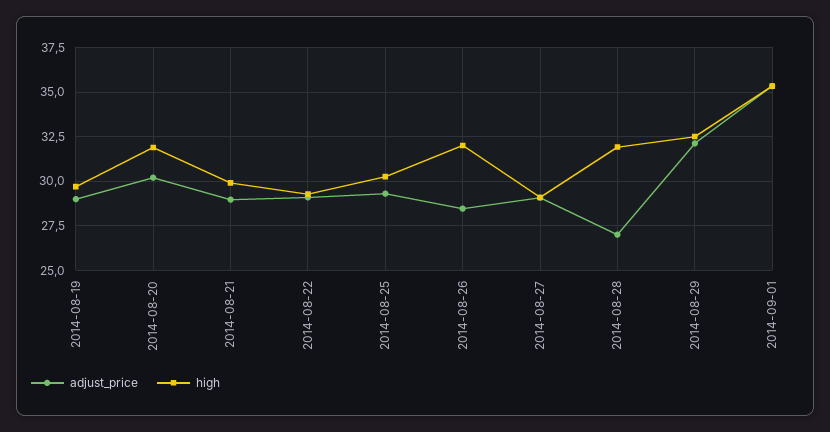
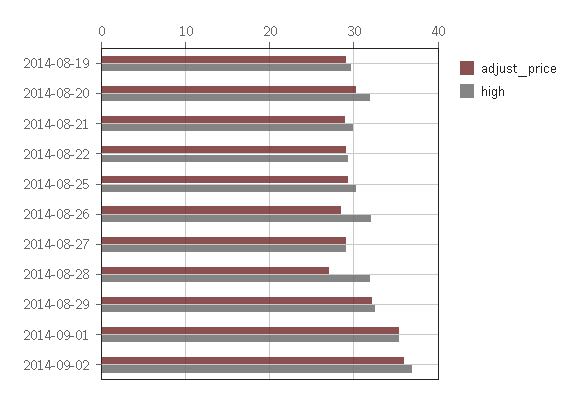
adjust_price, 2014-09-02: none -> 36
high, 2014-09-02: none -> 37

